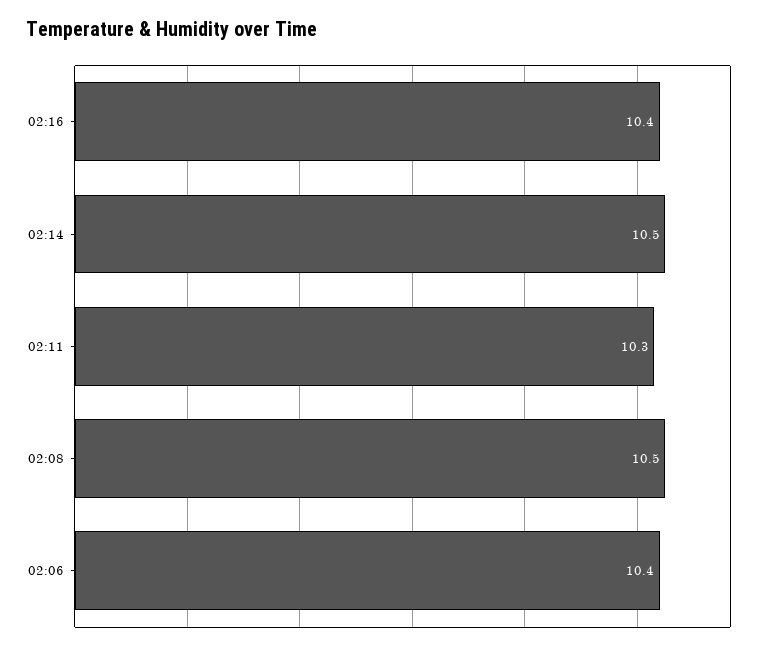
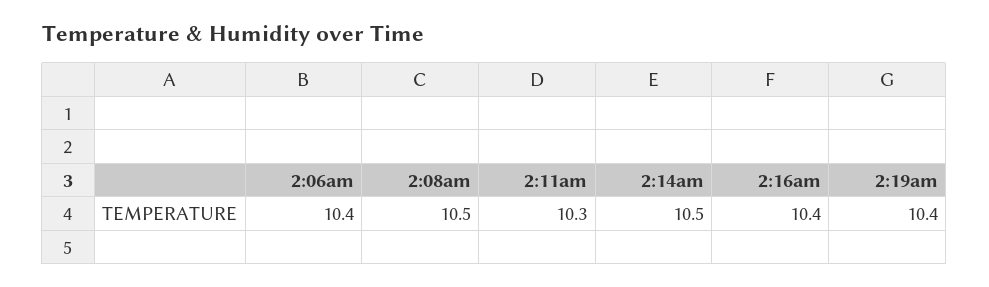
2:19am: none -> 10.4

